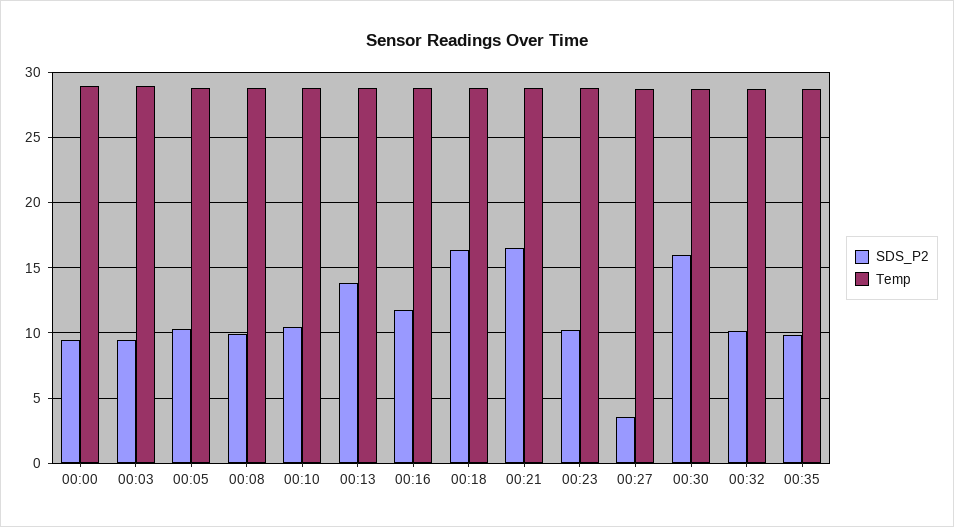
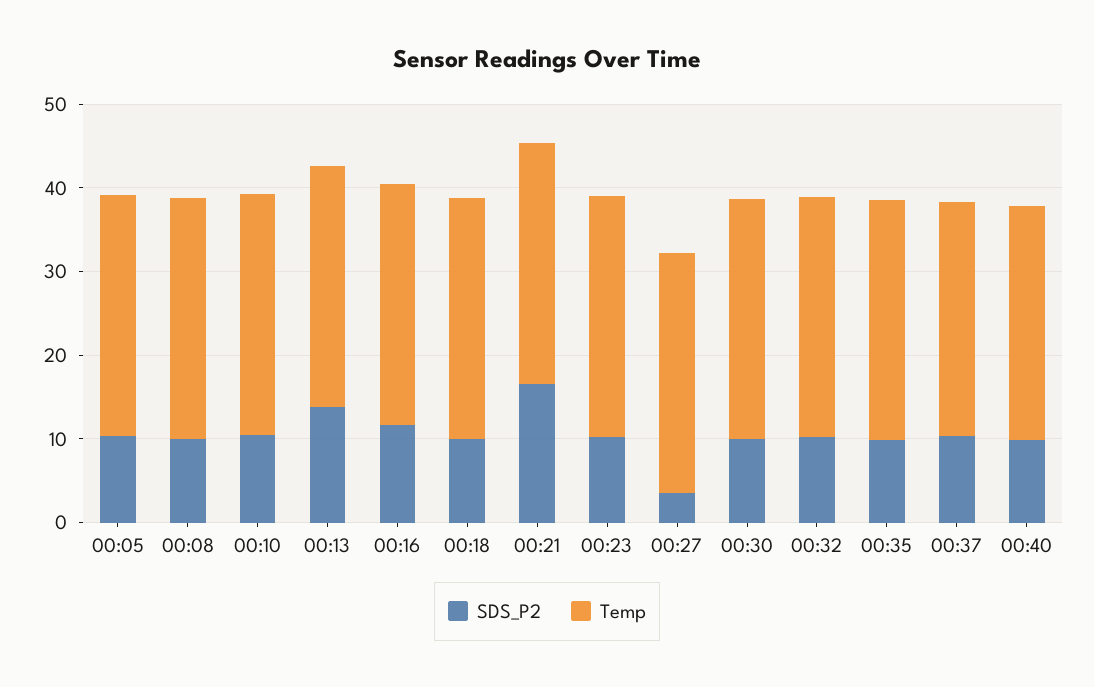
SDS_P2, 00:00: 9.5 -> none
Temp, 00:00: 29 -> none
SDS_P2, 00:03: 9.5 -> none
Temp, 00:03: 29 -> none
SDS_P2, 00:18: 16.5 -> 10
SDS_P2, 00:30: 16 -> 10
SDS_P2, 00:37: none -> 10
Temp, 00:37: none -> 28
SDS_P2, 00:40: none -> 10
Temp, 00:40: none -> 28

